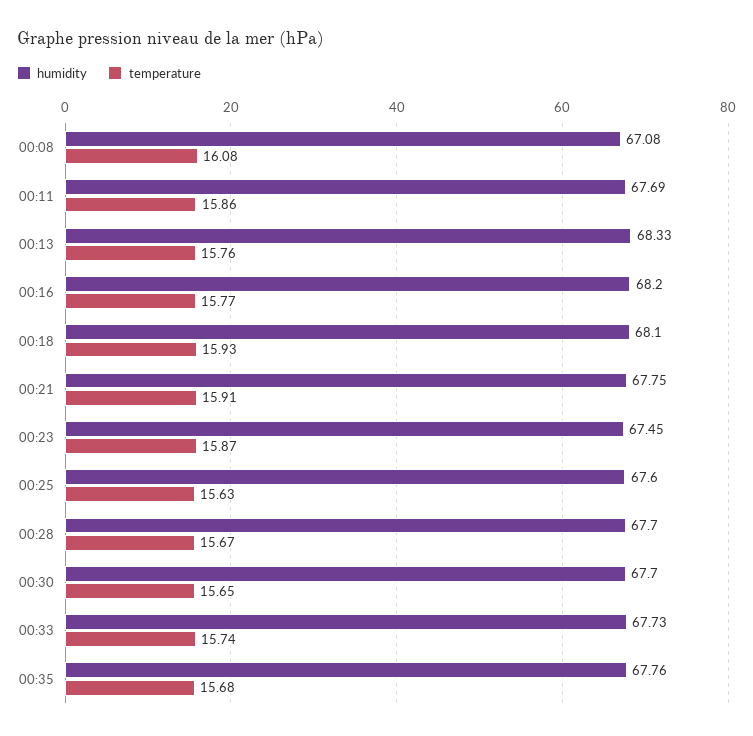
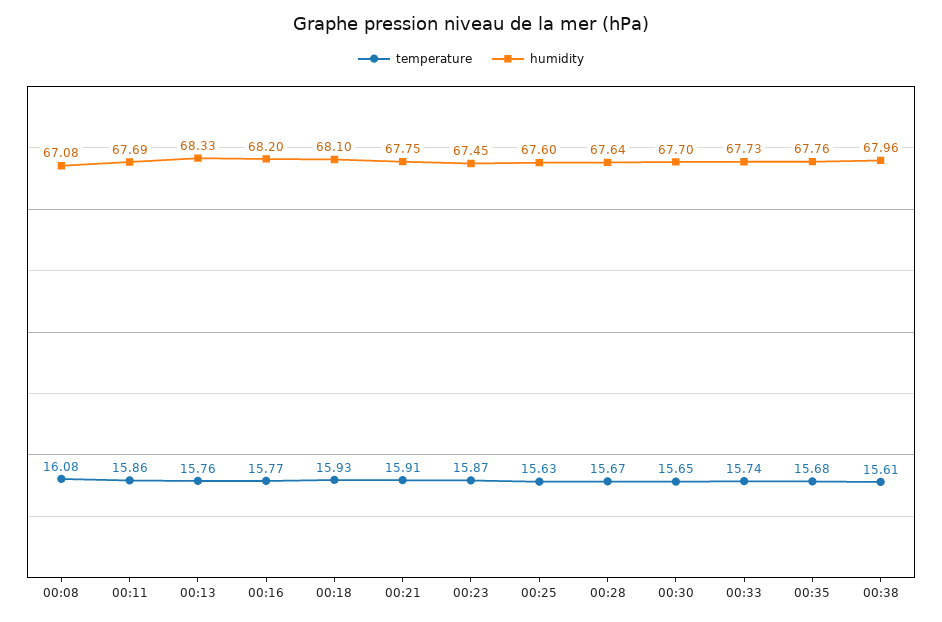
humidity, 00:28: 67.7 -> 67.64
temperature, 00:38: none -> 15.61
humidity, 00:38: none -> 67.96

